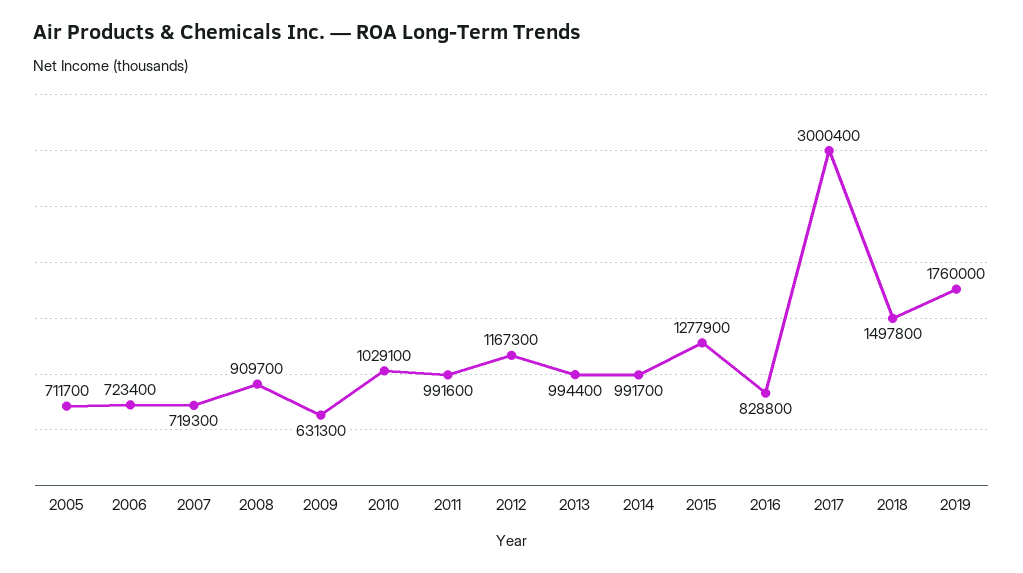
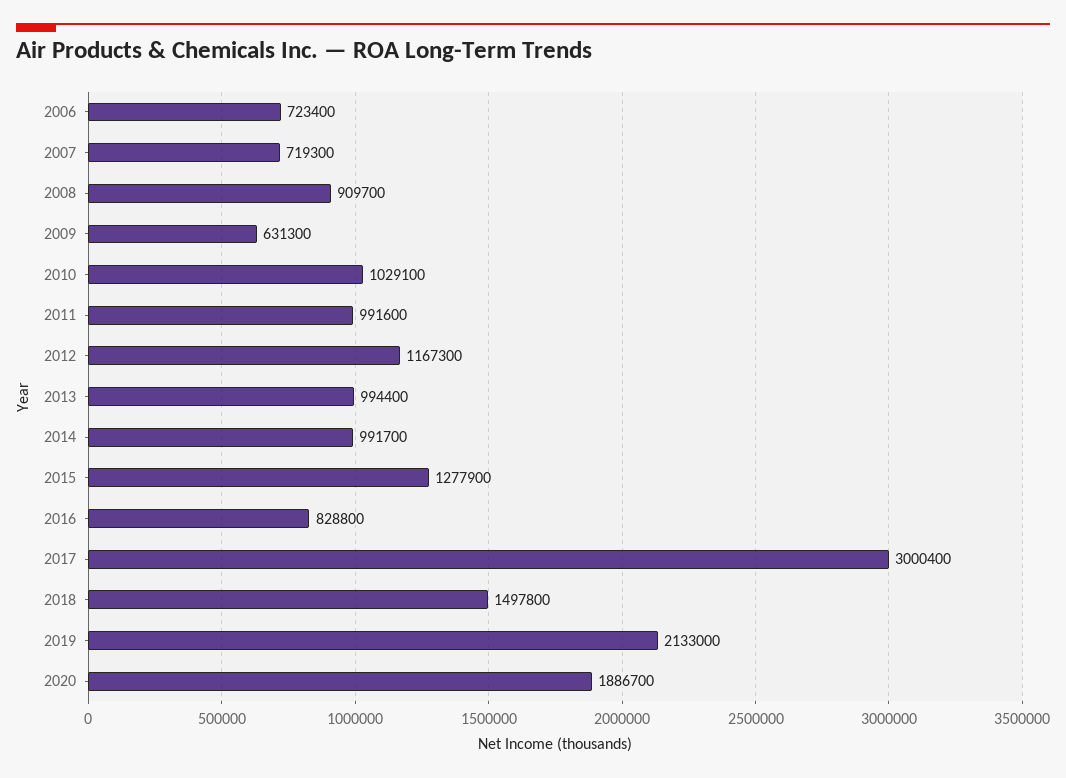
2005: 711700 -> none
2019: 1760000 -> 2133000
2020: none -> 1886700

